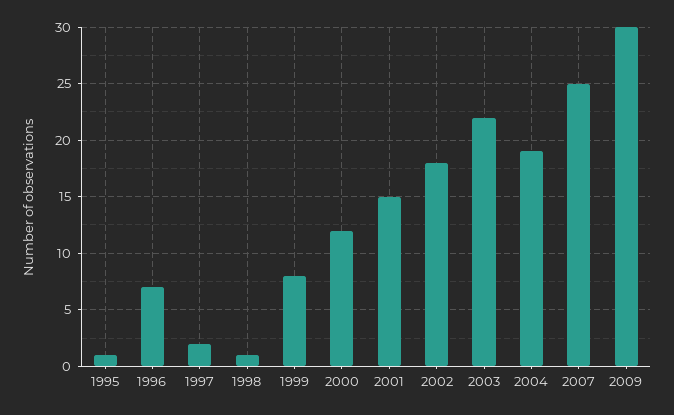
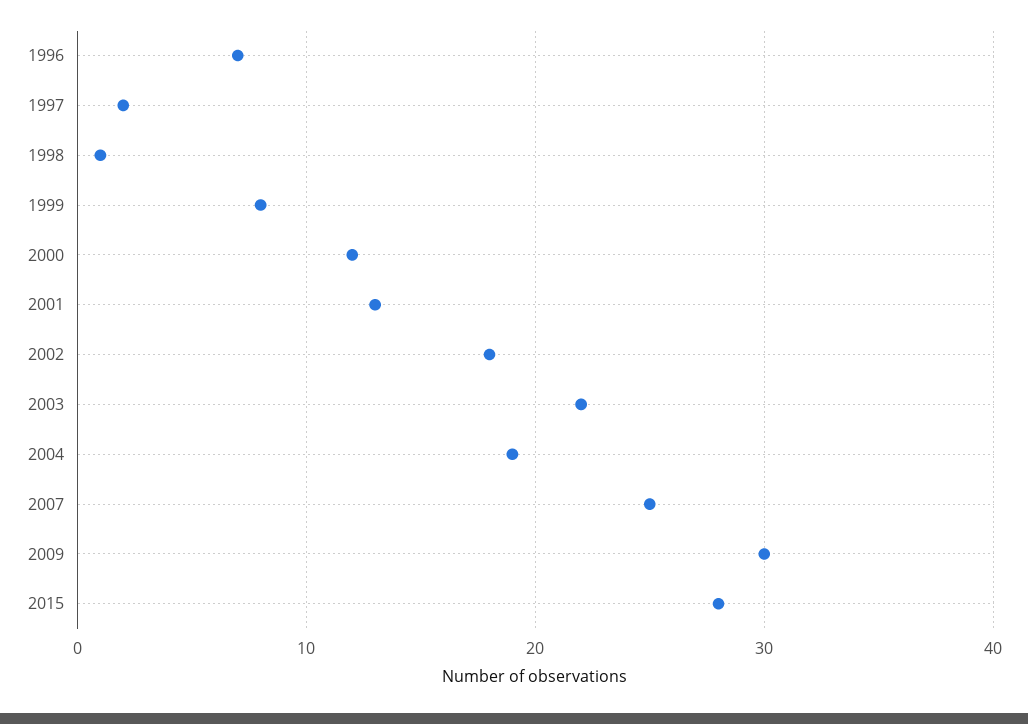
1995: 1 -> none
2001: 15 -> 13
2015: none -> 28

